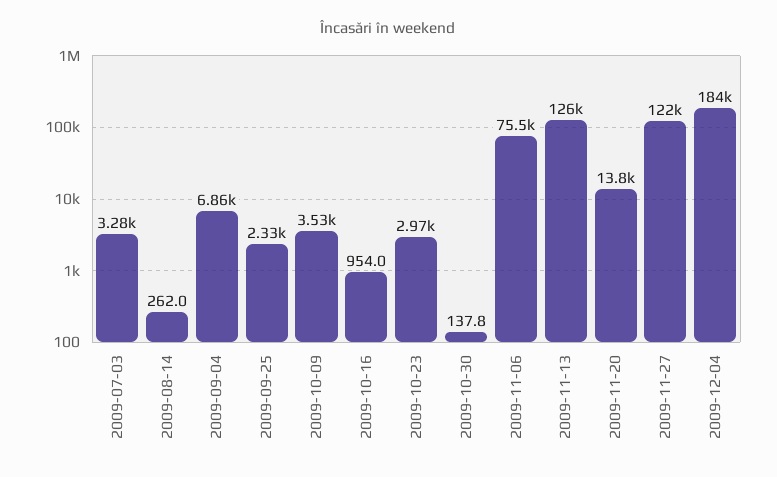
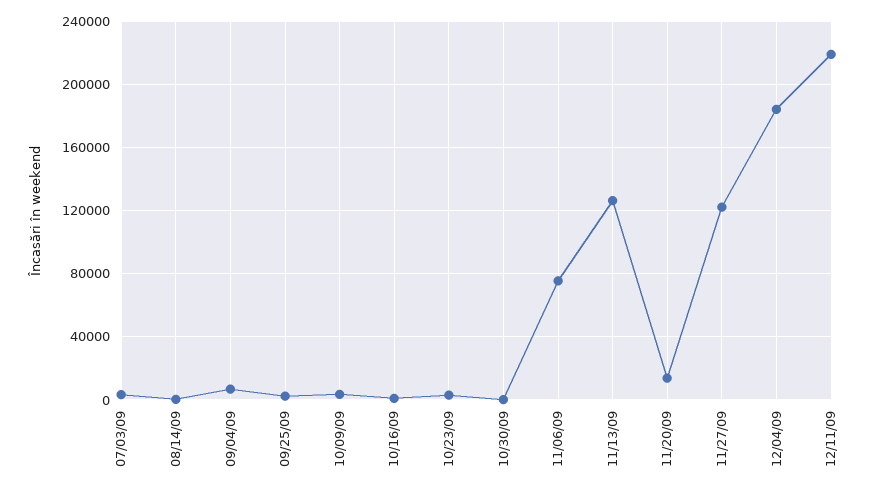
12/11/09: none -> 220000

